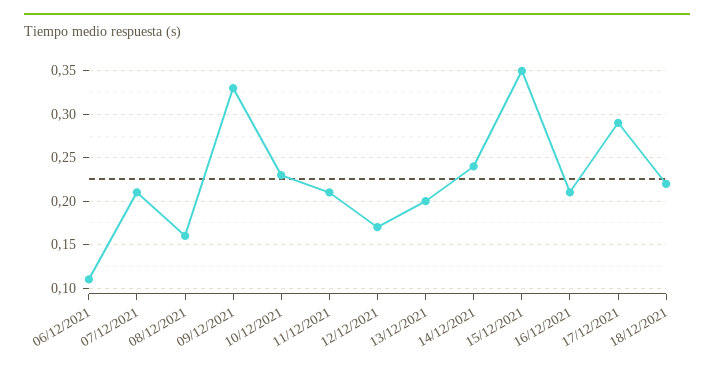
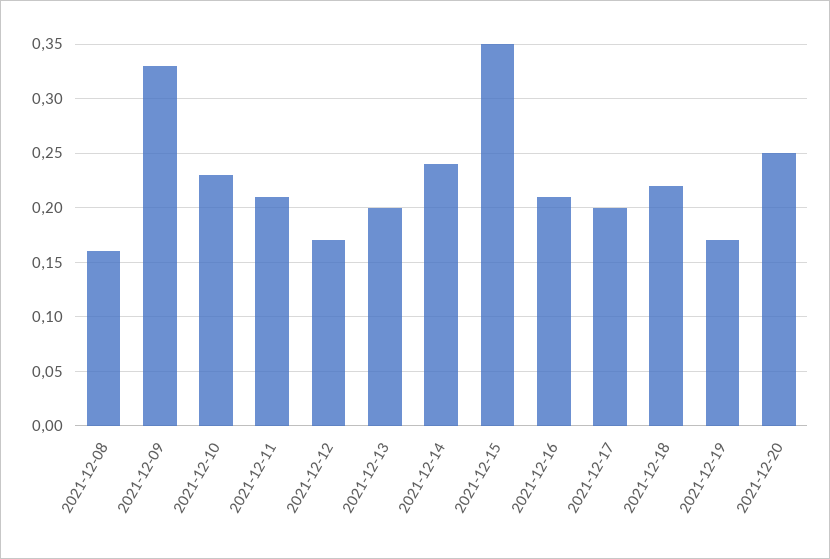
06/12/2021: 0.11 -> none
07/12/2021: 0.21 -> none
17/12/2021: 0.29 -> 0.2
2021-12-19: none -> 0.17
2021-12-20: none -> 0.25

